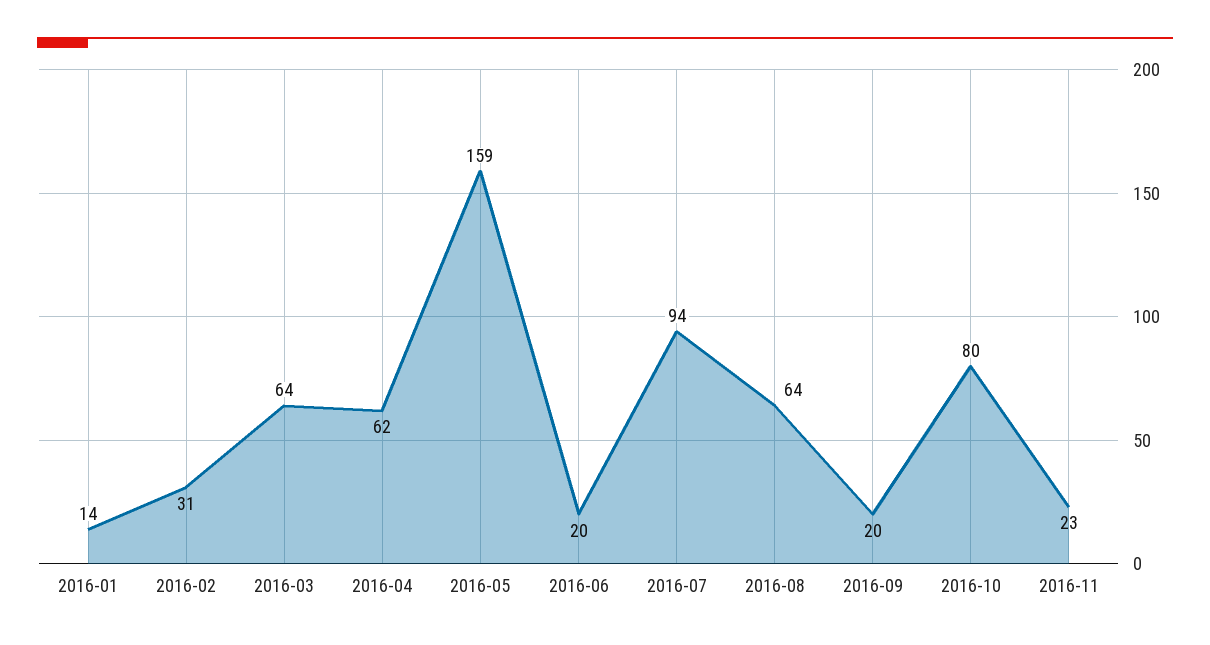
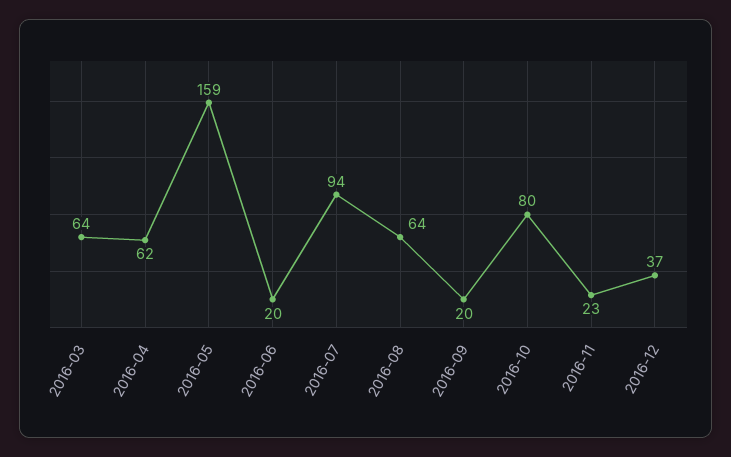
2016-01: 14 -> none
2016-02: 31 -> none
2016-12: none -> 37

